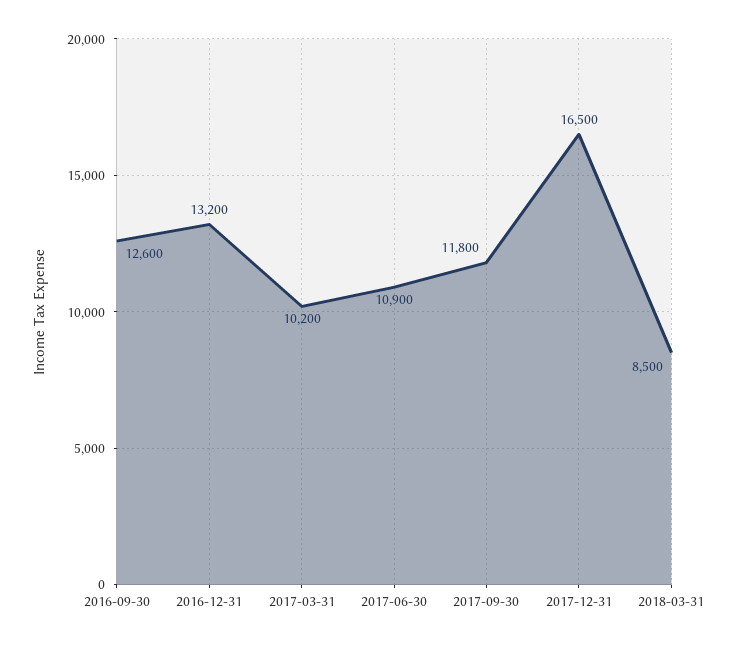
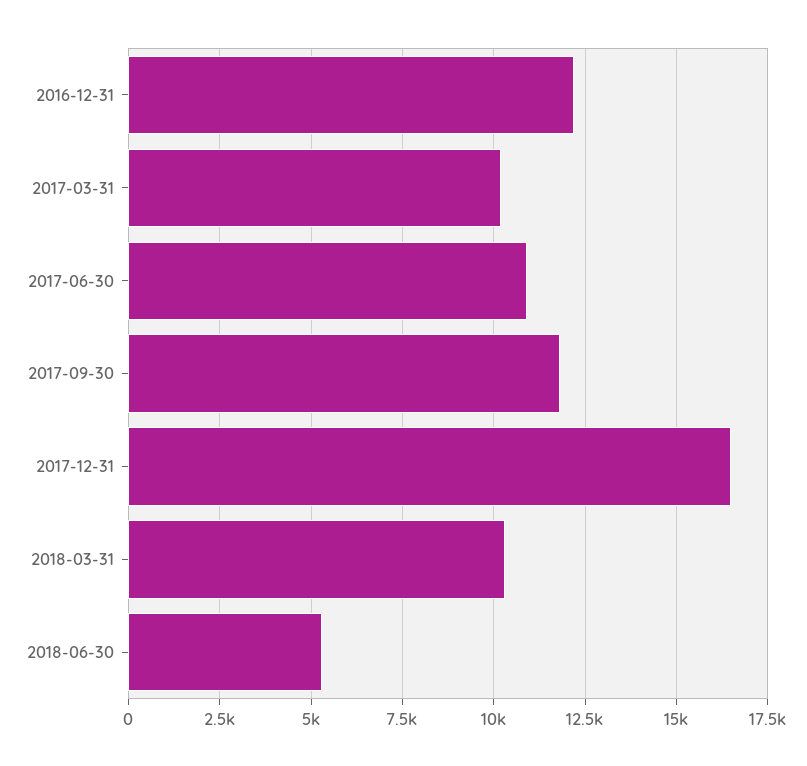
2016-09-30: 12600 -> none
2016-12-31: 13200 -> 12250
2018-03-31: 8500 -> 10250
2018-06-30: none -> 5250

